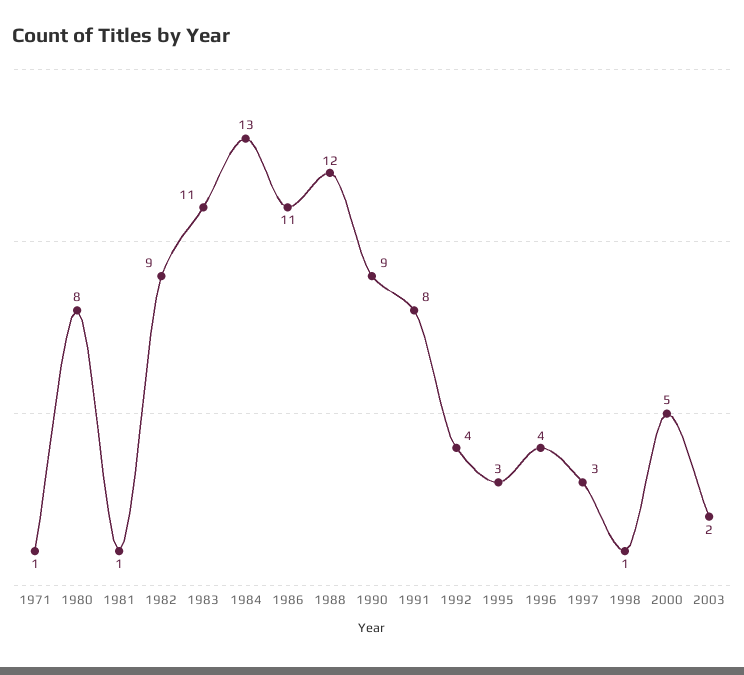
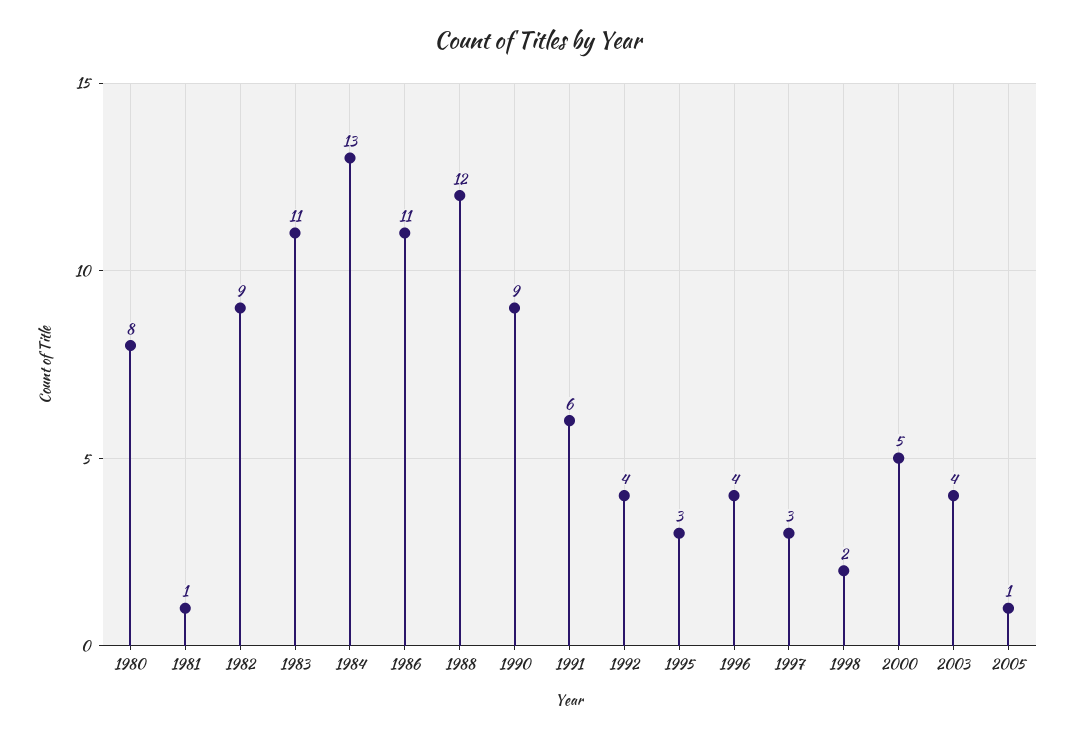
1971: 1 -> none
1991: 8 -> 6
1998: 1 -> 2
2003: 2 -> 4
2005: none -> 1

